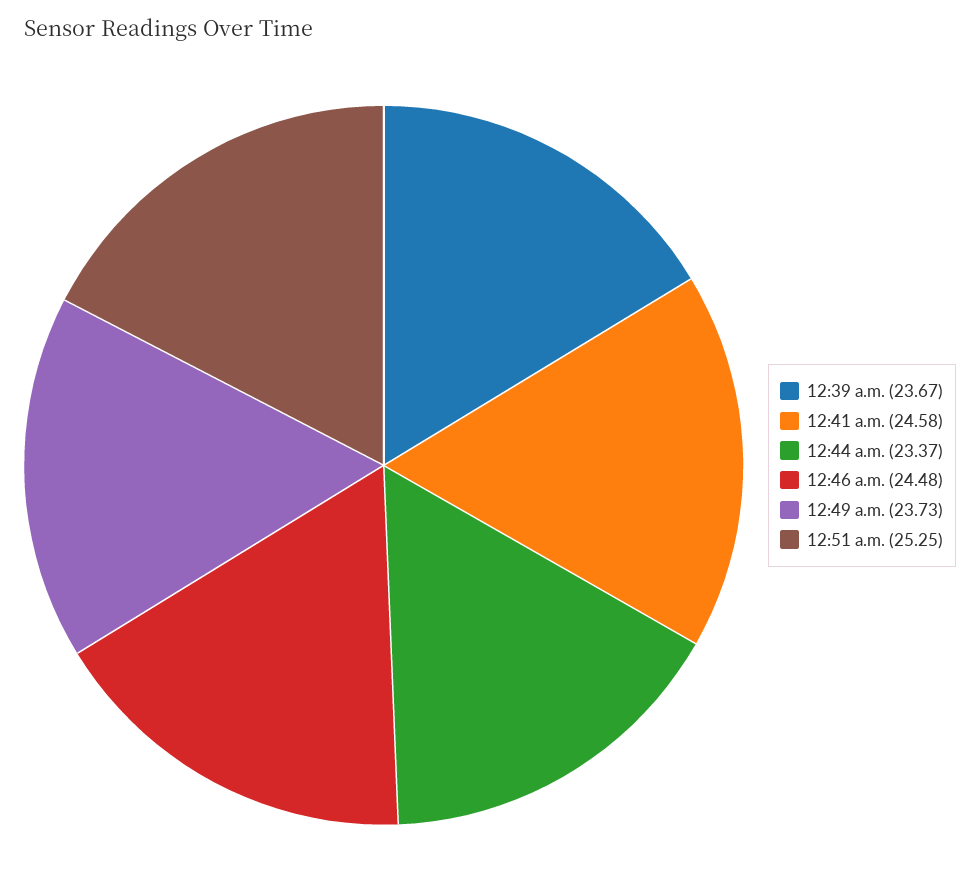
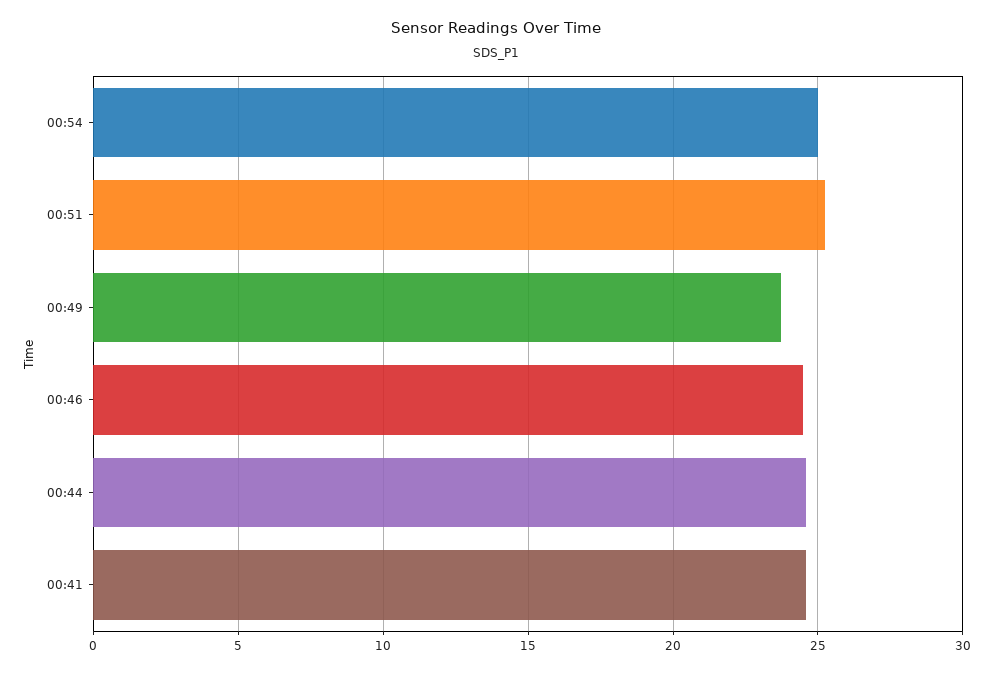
12:39 a.m.: 23.67 -> none
12:44 a.m.: 23.37 -> 24.5
00:54: none -> 25

